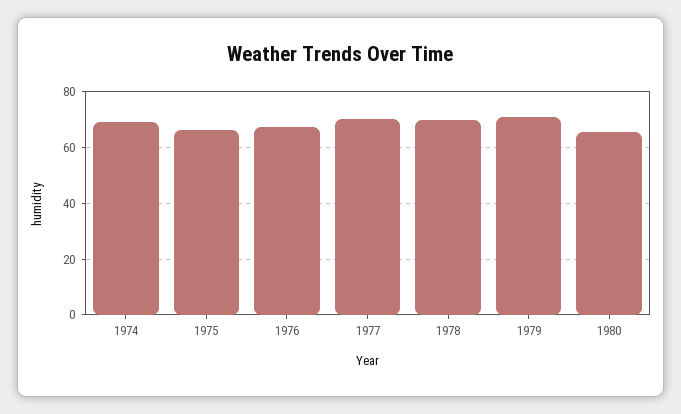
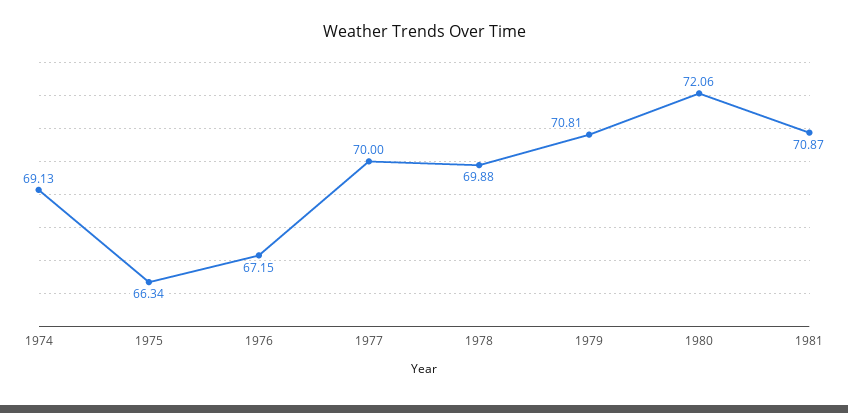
1980: 65 -> 72.06
1981: none -> 70.87

